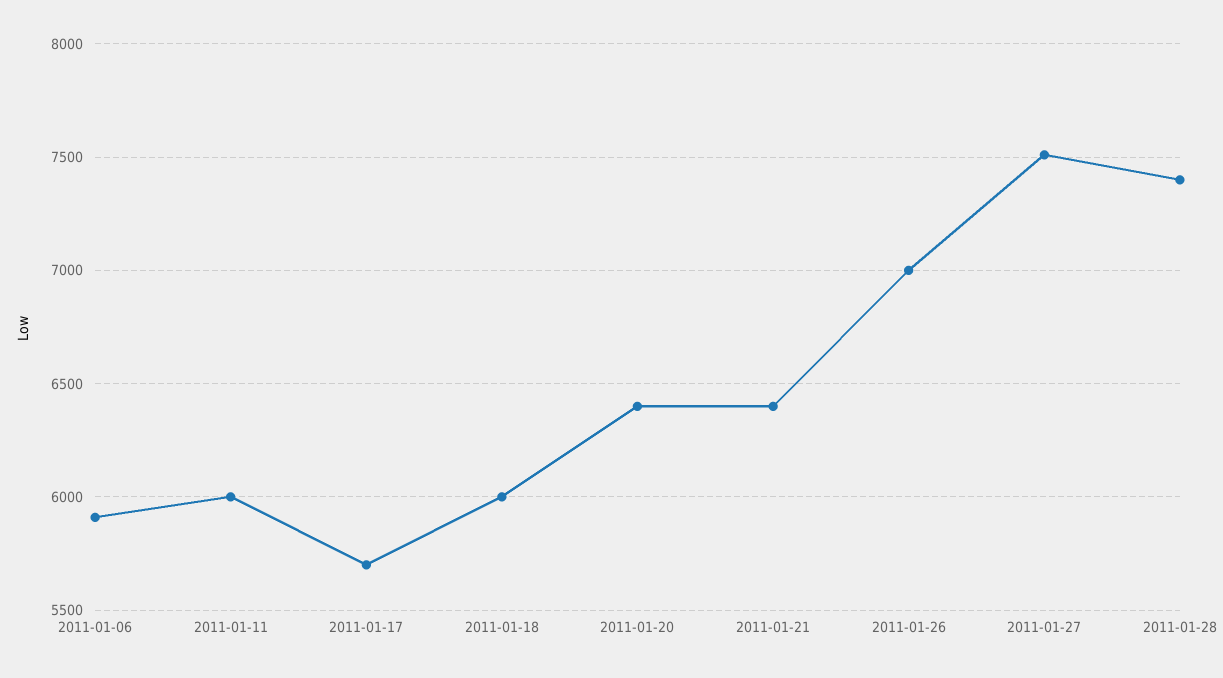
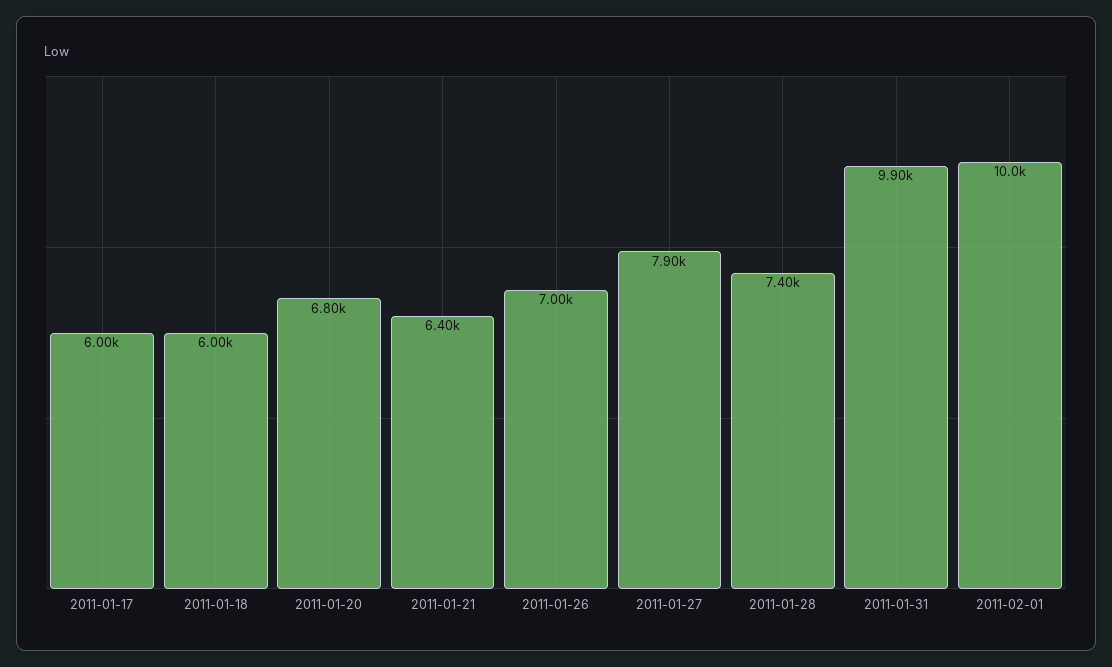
2011-01-06: 5900 -> none
2011-01-11: 6000 -> none
2011-01-17: 5700 -> 6000
2011-01-20: 6400 -> 6800
2011-01-27: 7500 -> 7900
2011-01-31: none -> 9900
2011-02-01: none -> 10000

